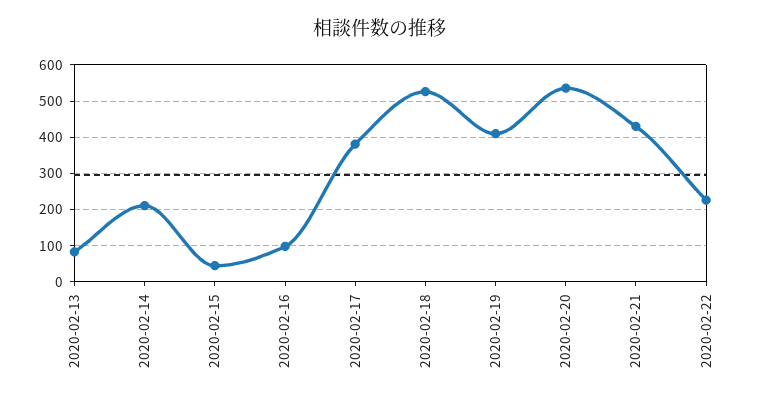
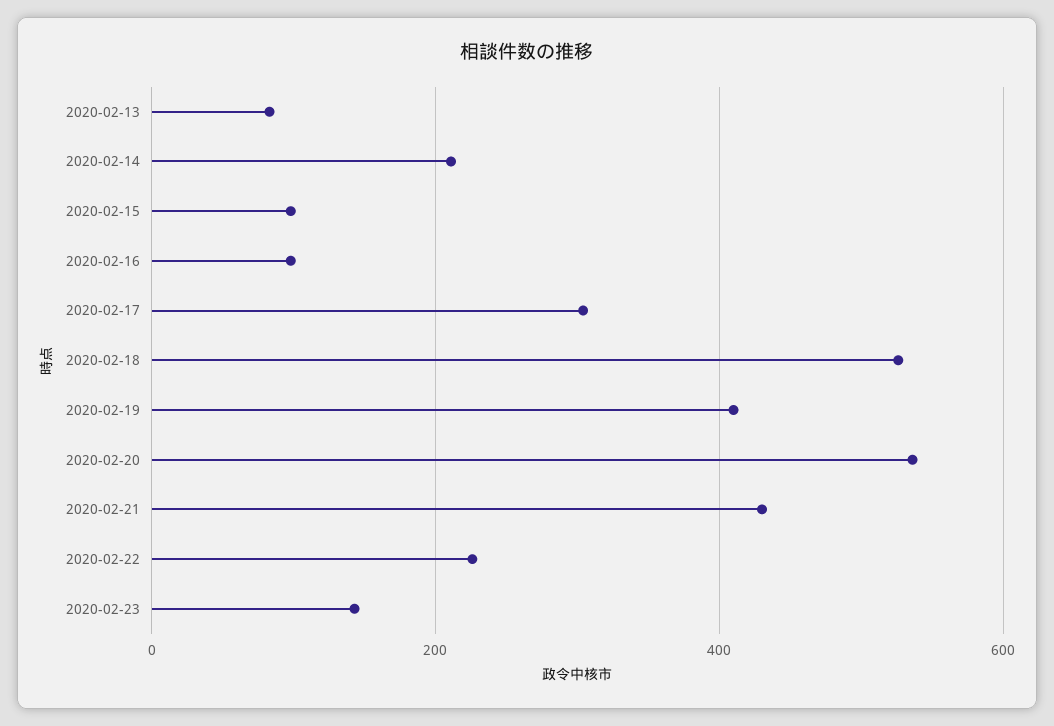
2020-02-15: 40 -> 100
2020-02-17: 380 -> 300
2020-02-23: none -> 140

